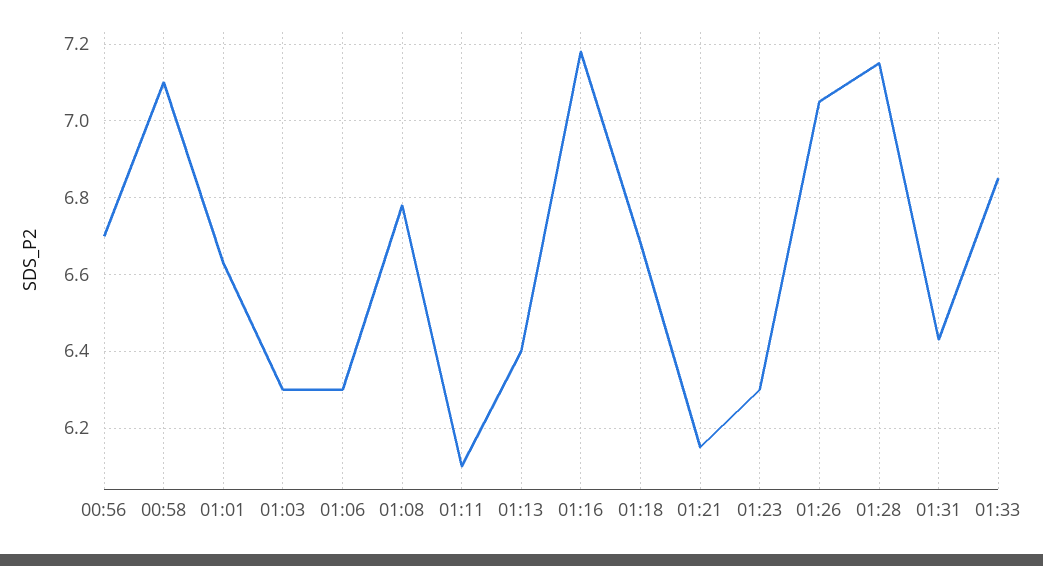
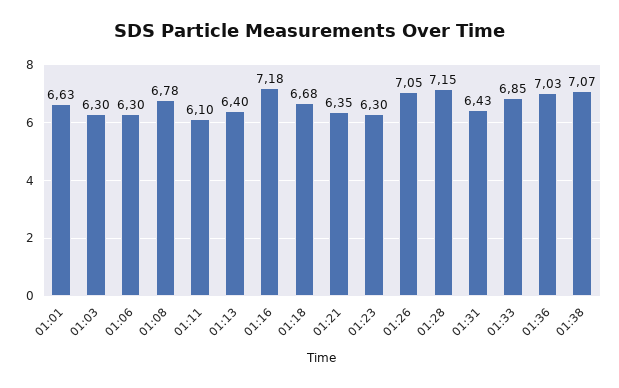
00:56: 6.7 -> none
00:58: 7.1 -> none
01:21: 6.15 -> 6.35
01:36: none -> 7.03
01:38: none -> 7.07

